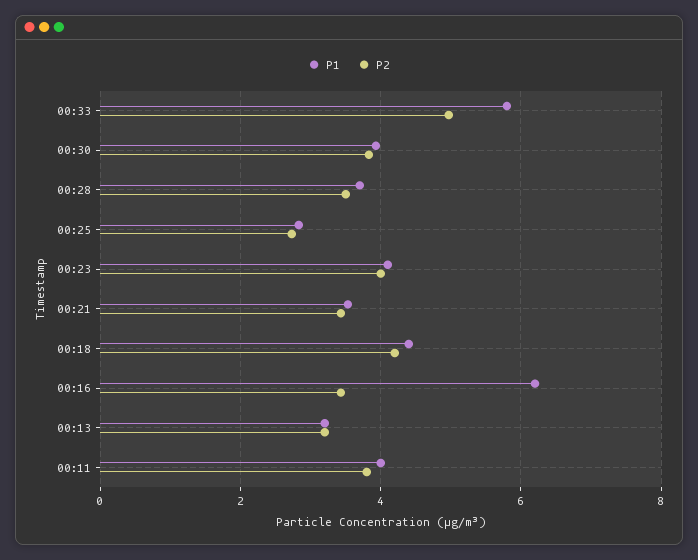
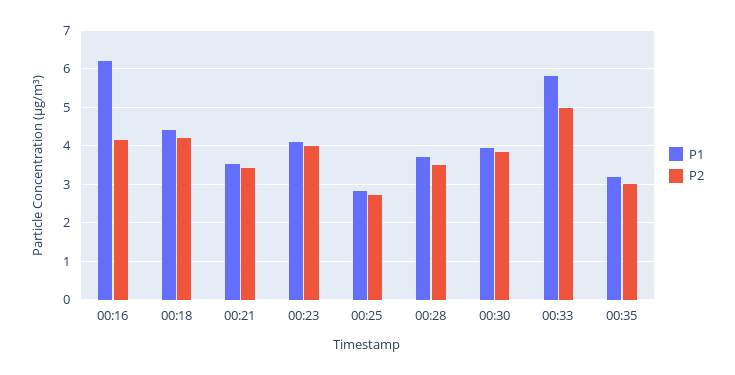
P2, 00:16: 3.4 -> 4.2
P1, 00:13: 3.2 -> none
P2, 00:13: 3.2 -> none
P1, 00:11: 4 -> none
P2, 00:11: 3.8 -> none
P1, 00:35: none -> 3.2
P2, 00:35: none -> 3

